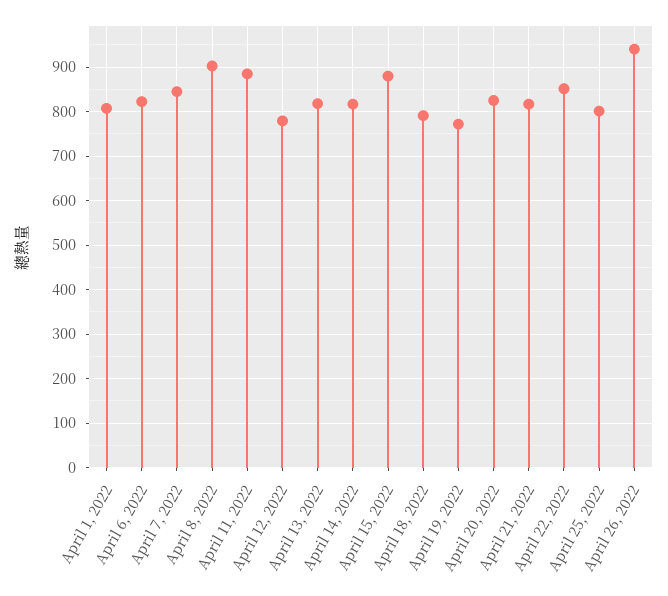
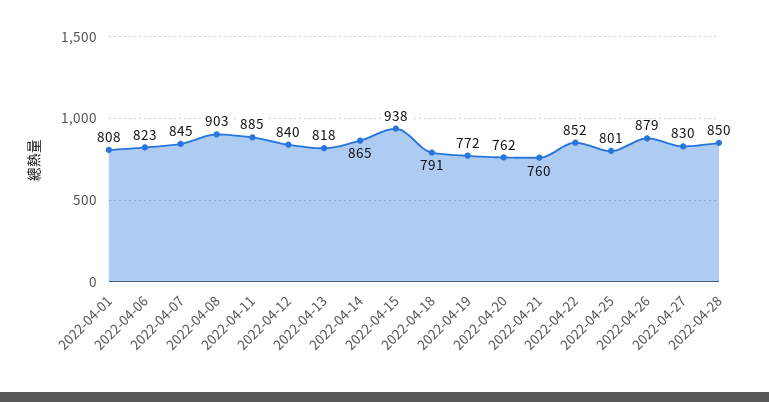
April 12, 2022: 780 -> 840
April 14, 2022: 820 -> 865
April 15, 2022: 880 -> 938
April 20, 2022: 820 -> 762
April 21, 2022: 820 -> 760
April 26, 2022: 940 -> 879
2022-04-27: none -> 830
2022-04-28: none -> 850

